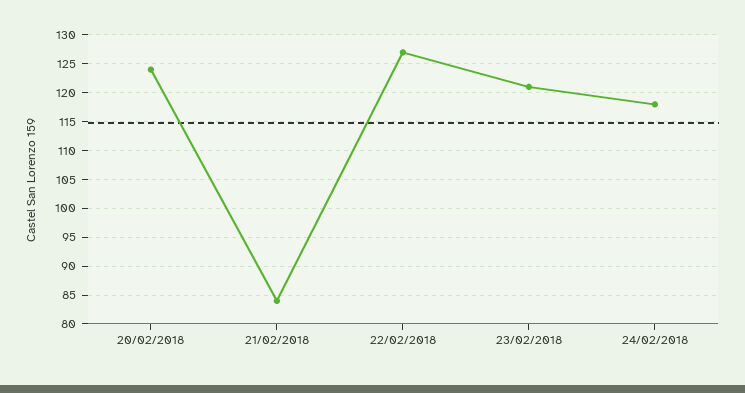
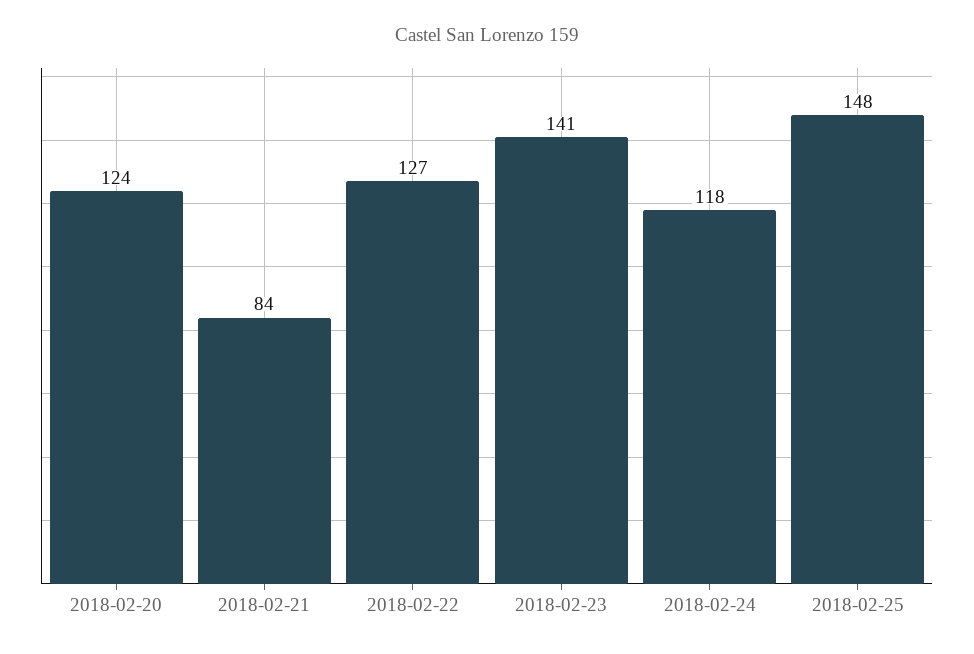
23/02/2018: 120 -> 141
2018-02-25: none -> 148

